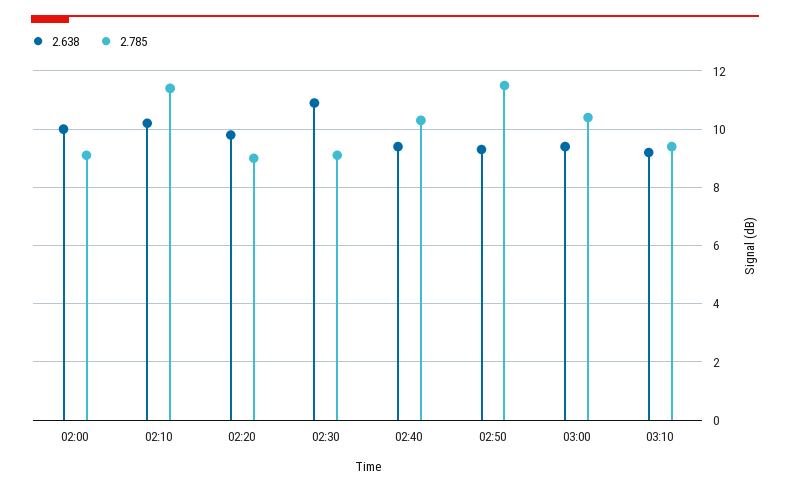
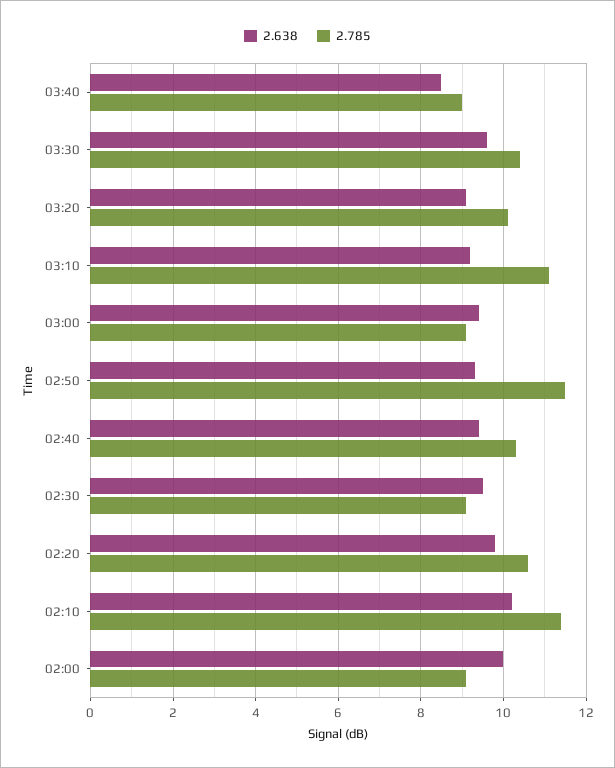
2.785, 02:20: 9 -> 10.5
2.638, 02:30: 11 -> 9.5
2.785, 03:00: 10.5 -> 9
2.785, 03:10: 9.5 -> 11
2.638, 03:40: none -> 8.5
2.785, 03:40: none -> 9
2.638, 03:30: none -> 9.5
2.785, 03:30: none -> 10.5
2.638, 03:20: none -> 9
2.785, 03:20: none -> 10

